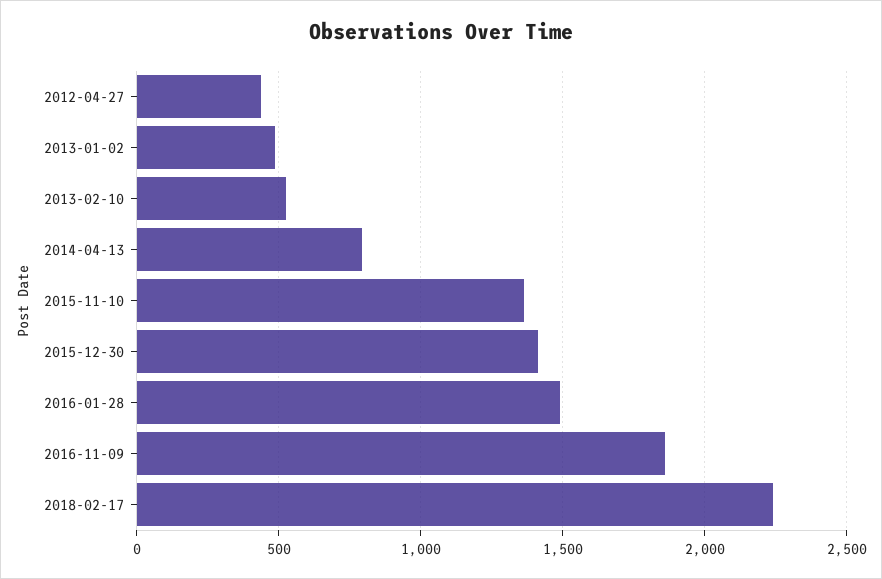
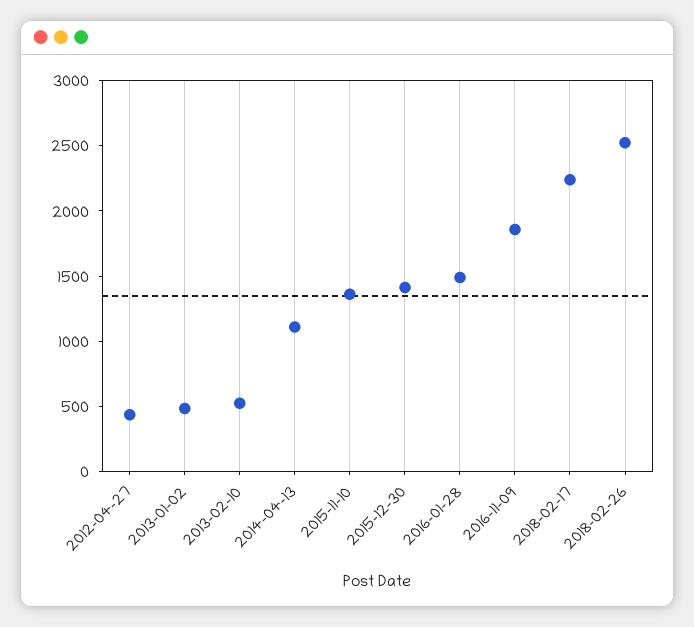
2014-04-13: 800 -> 1100
2018-02-26: none -> 2500

